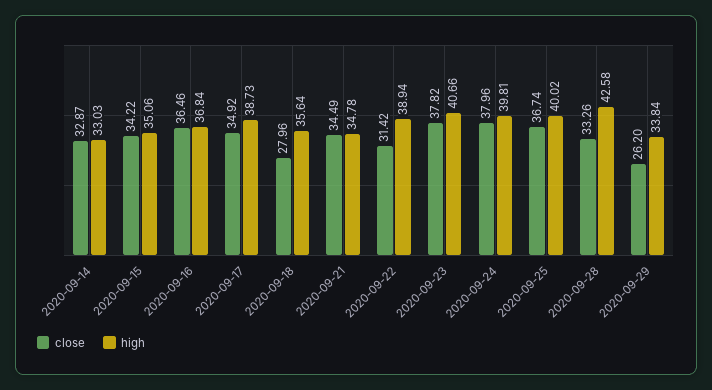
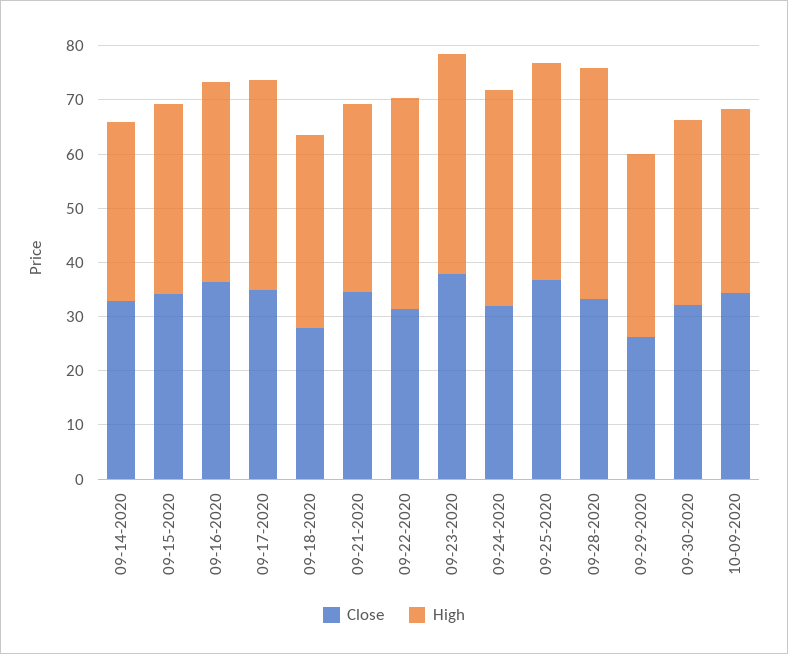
close, 2020-09-24: 37.96 -> 32
close, 09-30-2020: none -> 32
high, 09-30-2020: none -> 34
close, 10-09-2020: none -> 34
high, 10-09-2020: none -> 34

